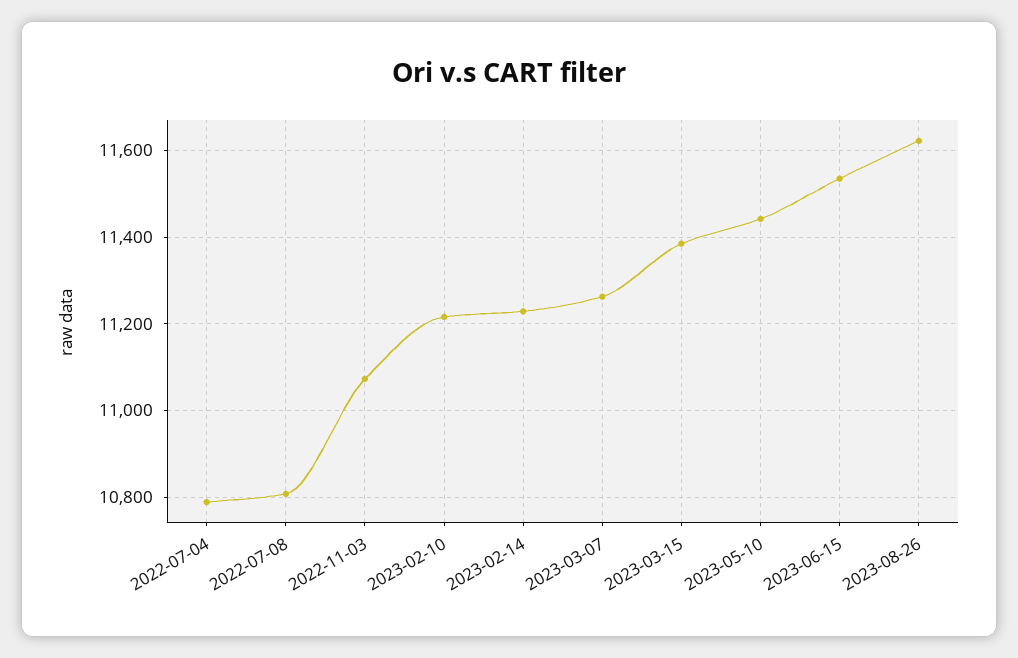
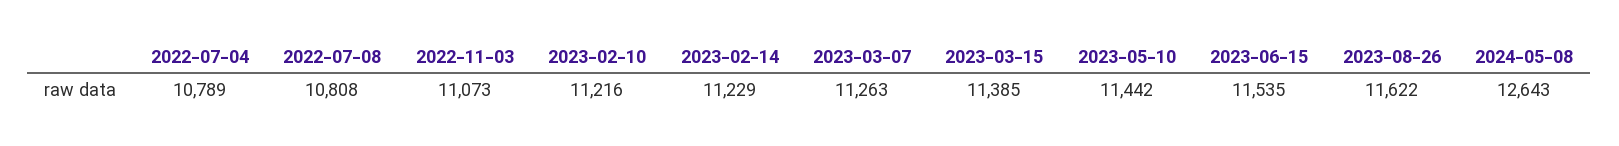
2024-05-08: none -> 12643

